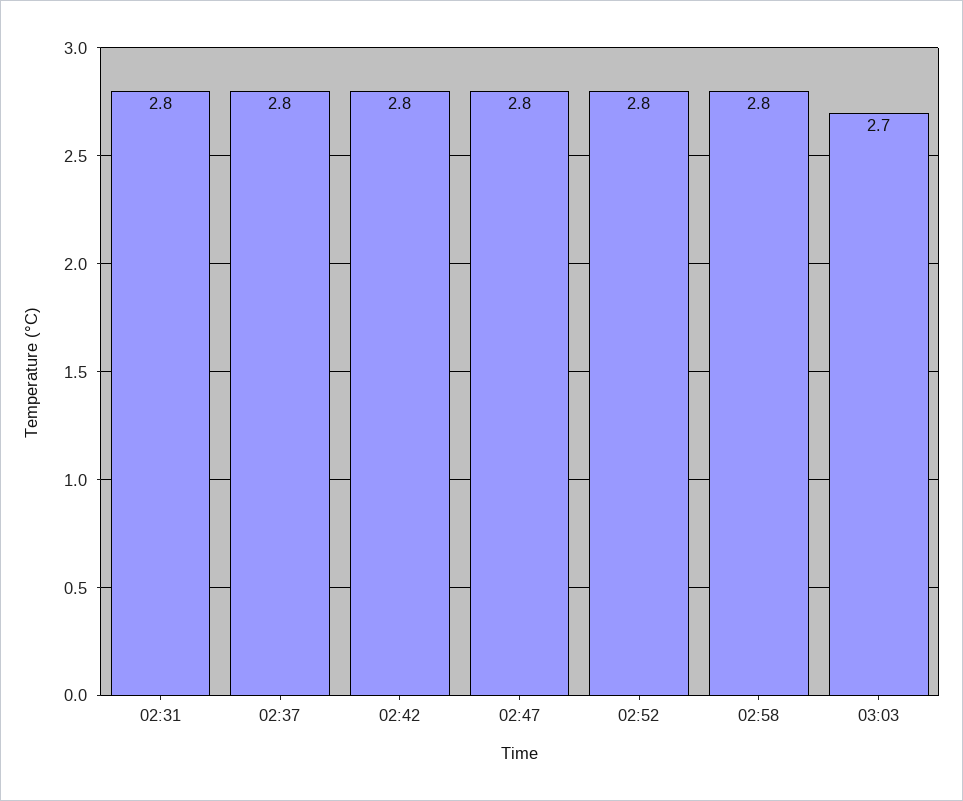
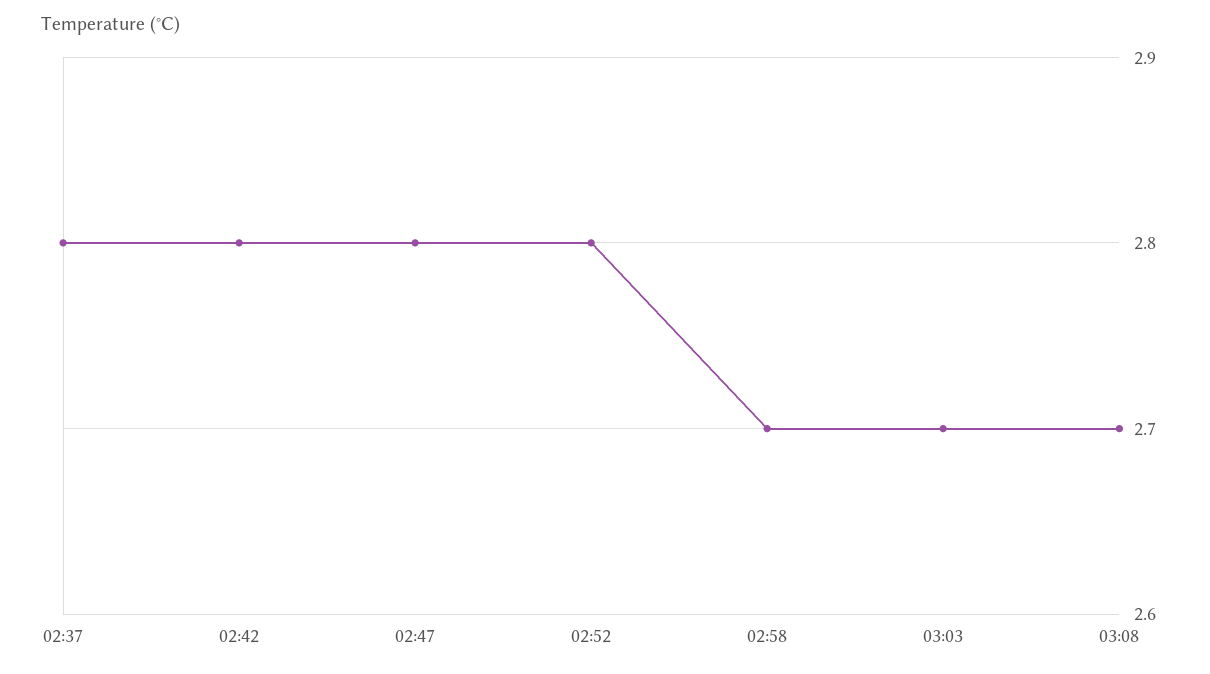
02:31: 2.8 -> none
02:58: 2.8 -> 2.7
03:08: none -> 2.7

